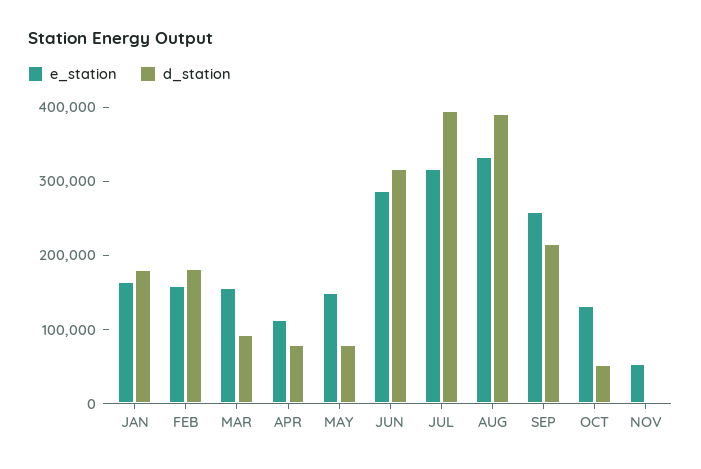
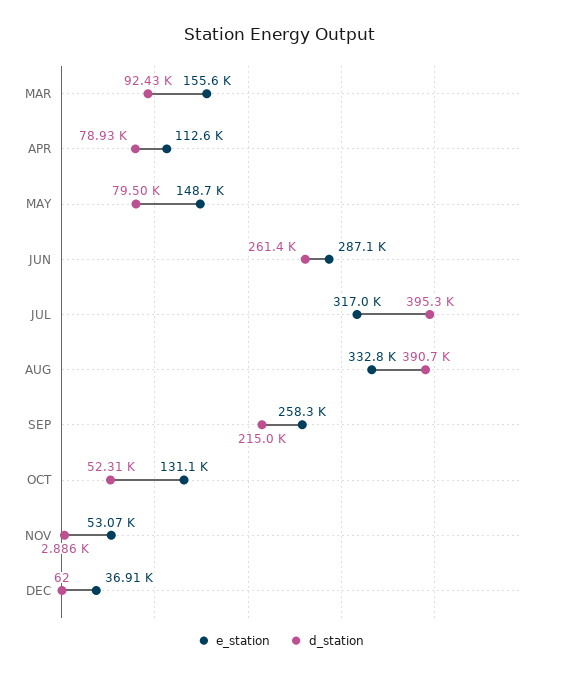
e_station, JAN: 160000 -> none
d_station, JAN: 180000 -> none
e_station, FEB: 160000 -> none
d_station, FEB: 180000 -> none
d_station, JUN: 320000 -> 261400
e_station, DEC: none -> 36910
d_station, DEC: none -> 62

